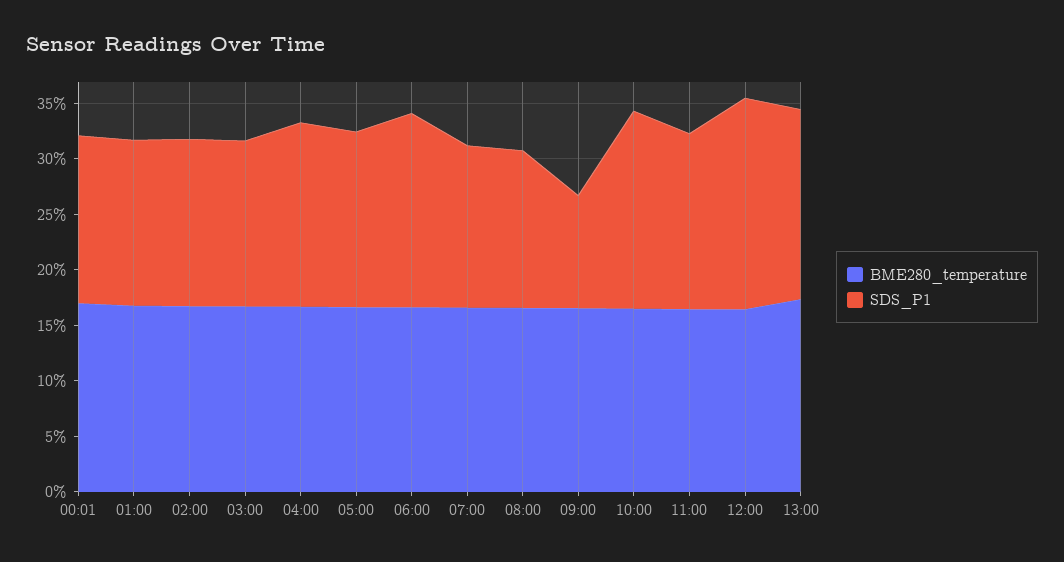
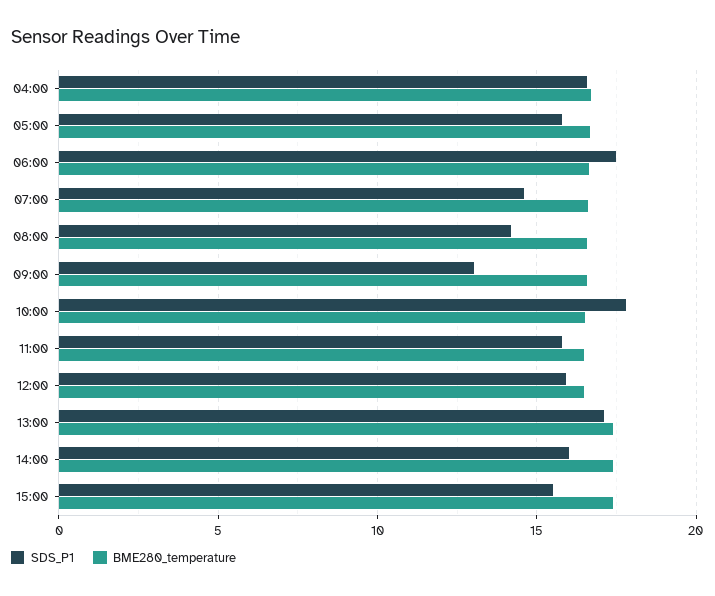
BME280_temperature, 00:01: 17 -> none
SDS_P1, 00:01: 15 -> none
BME280_temperature, 01:00: 17 -> none
SDS_P1, 01:00: 15 -> none
BME280_temperature, 02:00: 17 -> none
SDS_P1, 02:00: 15 -> none
BME280_temperature, 03:00: 17 -> none
SDS_P1, 03:00: 15 -> none
SDS_P1, 09:00: 10 -> 13
SDS_P1, 12:00: 19 -> 16
SDS_P1, 14:00: none -> 16
BME280_temperature, 14:00: none -> 17.5
SDS_P1, 15:00: none -> 15.5
BME280_temperature, 15:00: none -> 17.5

